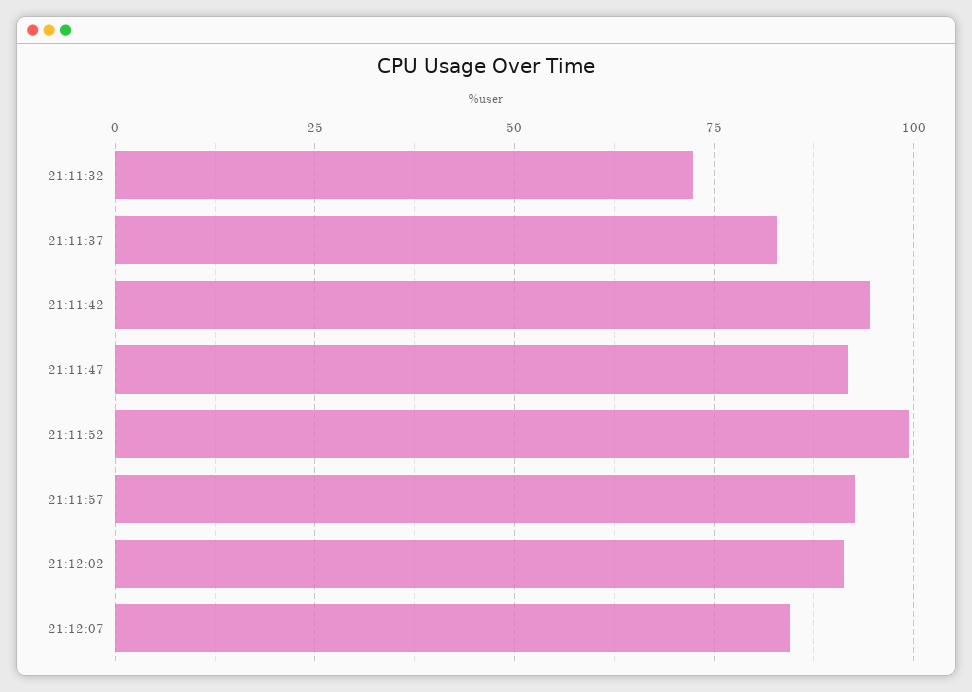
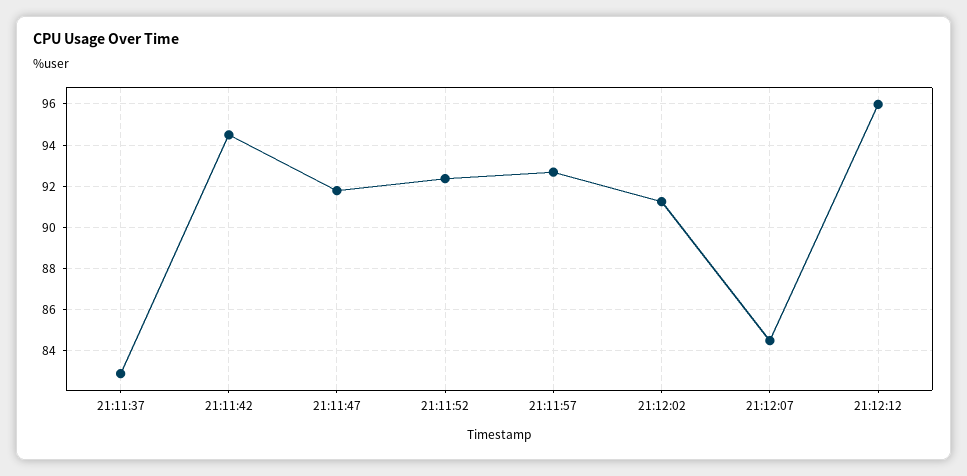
21:11:32: 72.5 -> none
21:11:52: 100 -> 92.5
21:12:12: none -> 96

